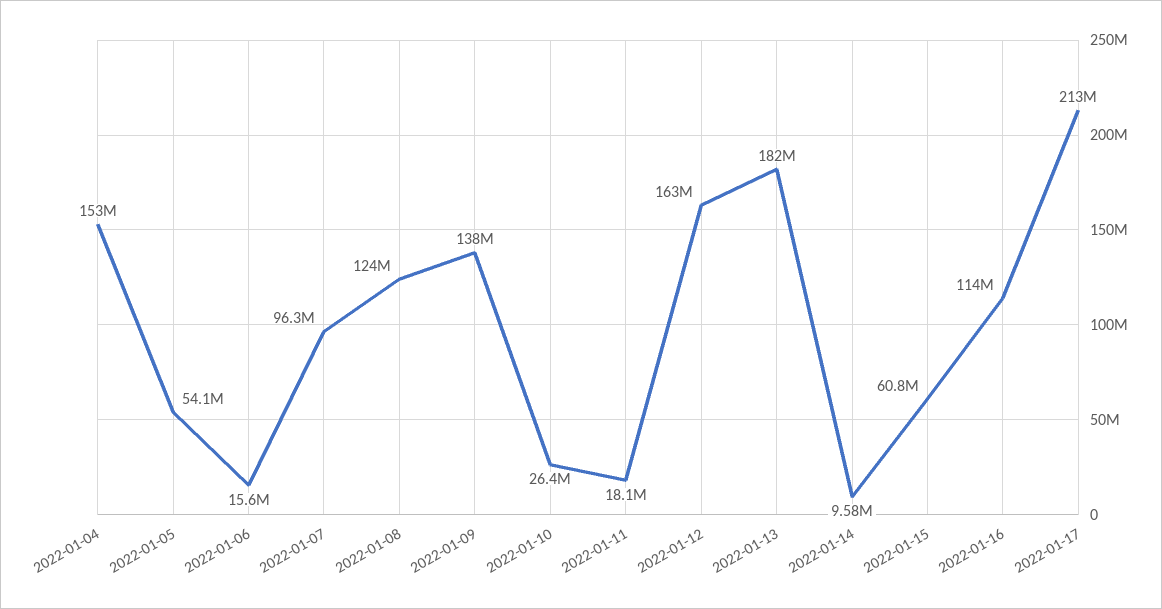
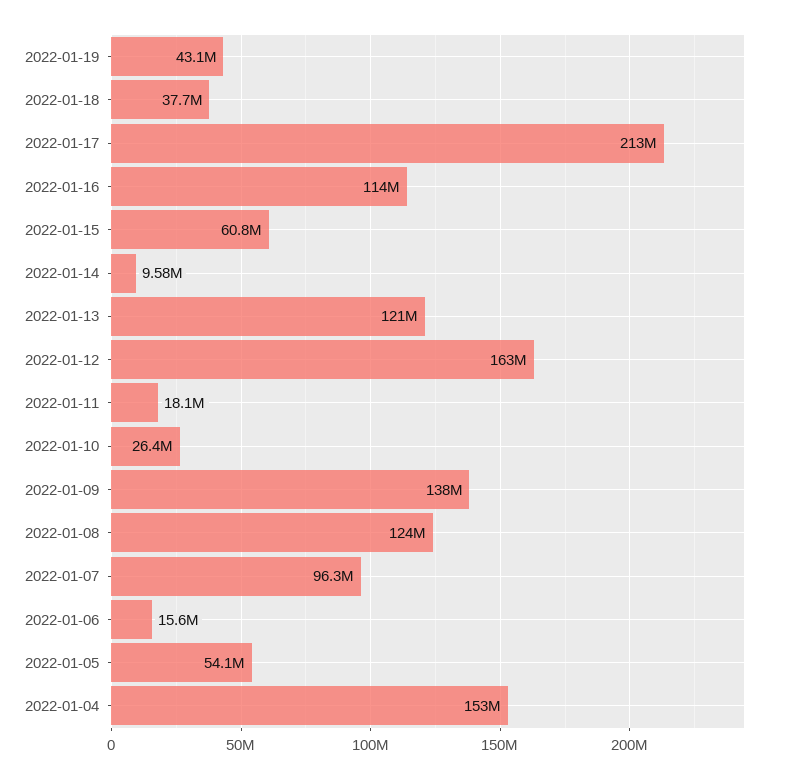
2022-01-13: 182000000 -> 121000000
2022-01-19: none -> 43100000
2022-01-18: none -> 37700000

